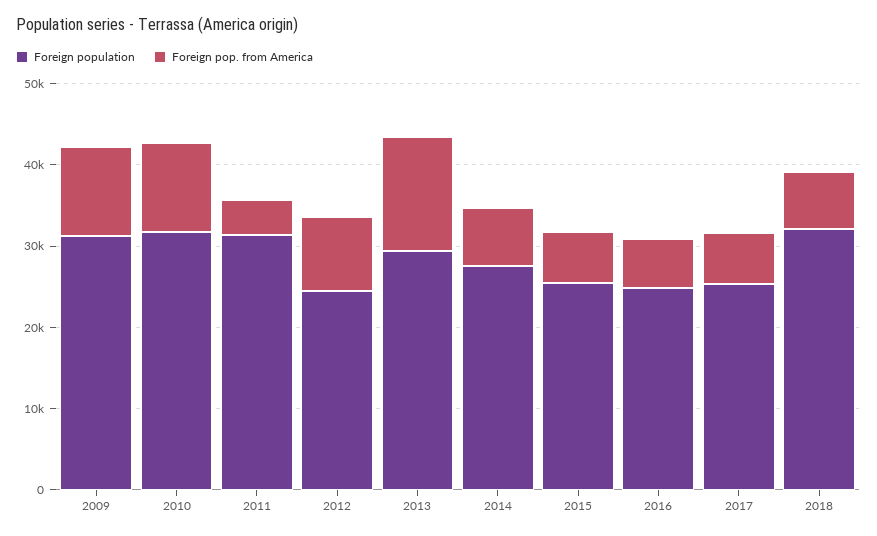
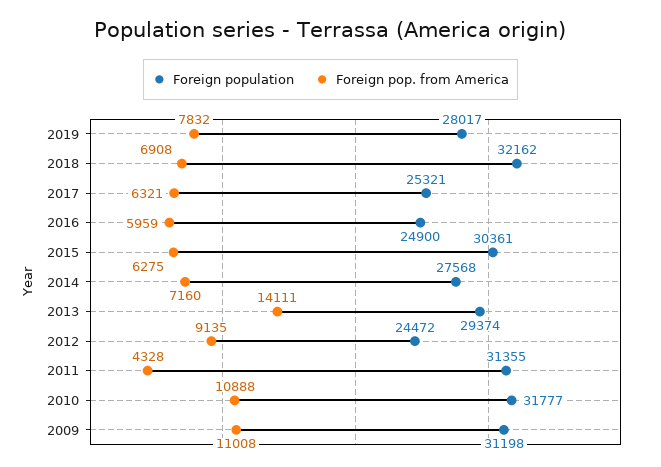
Foreign population, 2015: 26000 -> 30361
Foreign population, 2019: none -> 28017
Foreign pop. from America, 2019: none -> 7832

